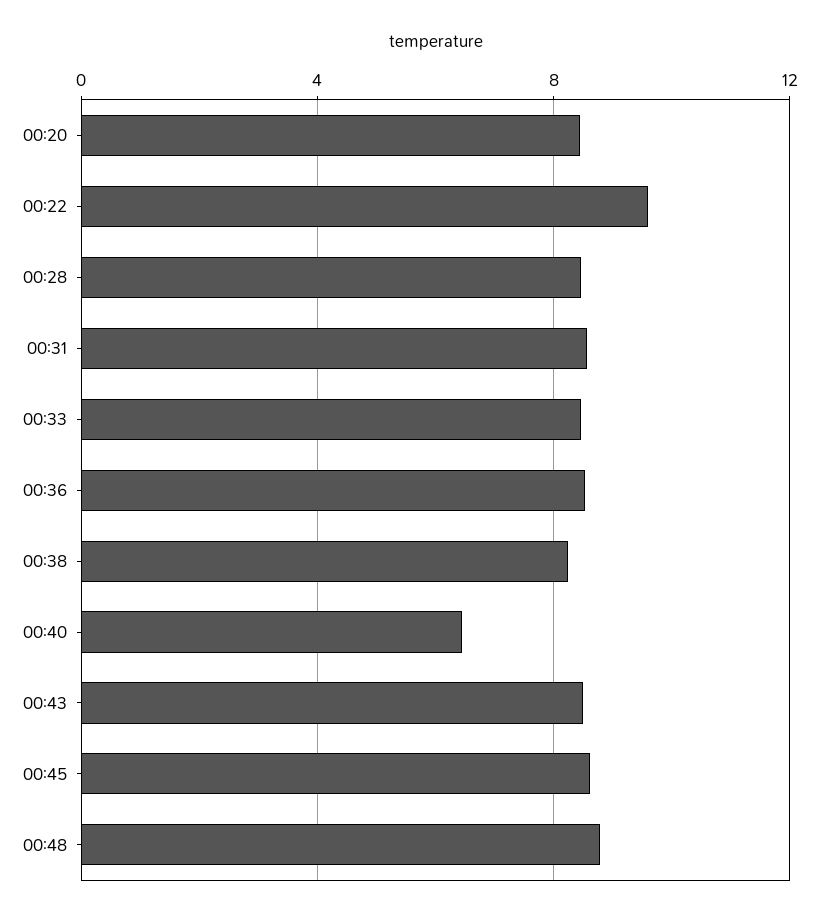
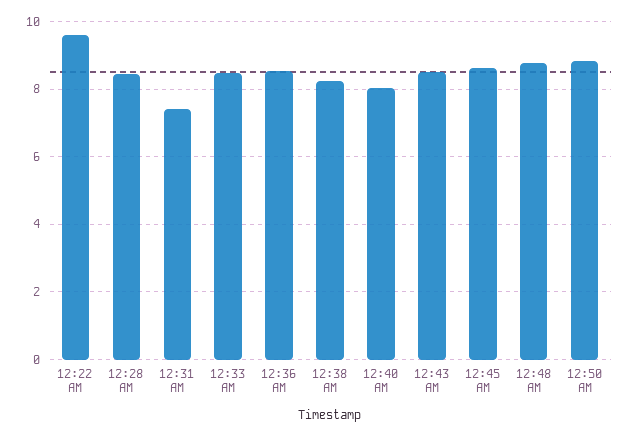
00:20: 8.5 -> none
00:31: 8.5 -> 7.4
00:40: 6.5 -> 8
12:50 AM: none -> 8.8

